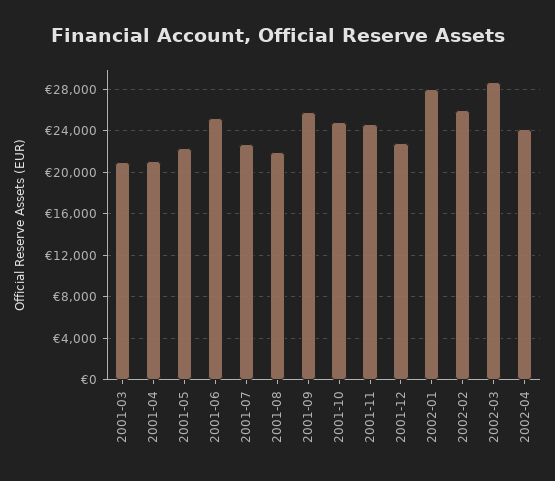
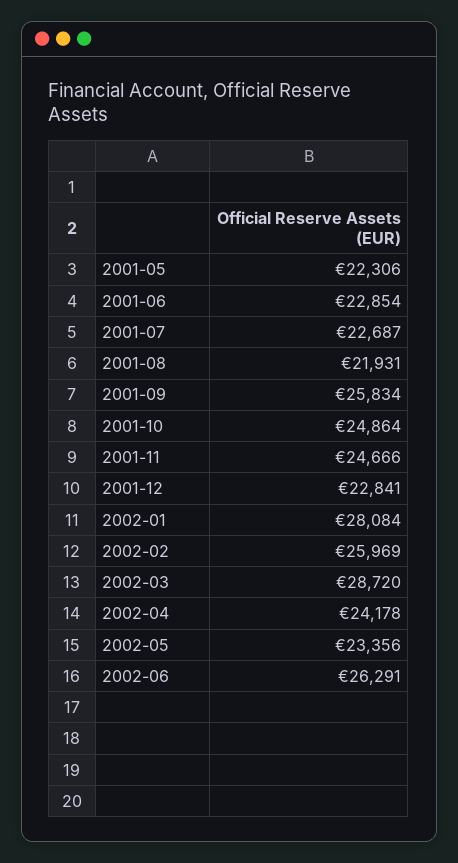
2001-03: 21000 -> none
2001-04: 21000 -> none
2001-06: 25000 -> 22854
2002-05: none -> 23356
2002-06: none -> 26291

